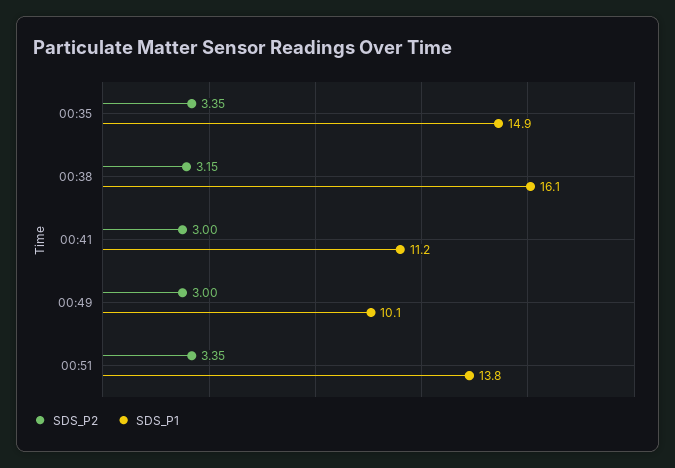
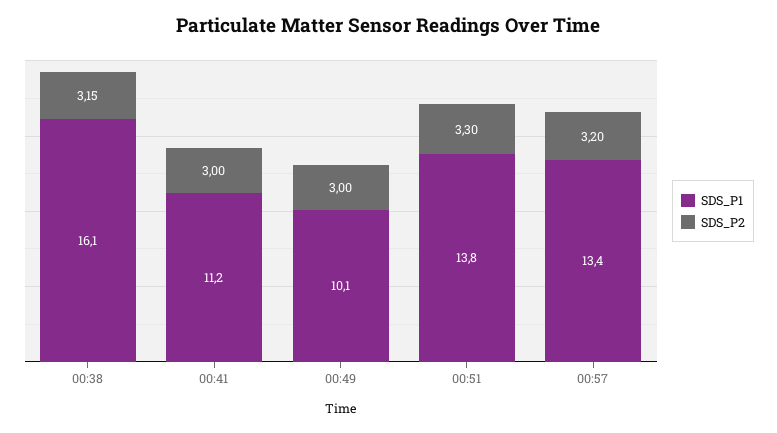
SDS_P2, 00:35: 3.35 -> none
SDS_P1, 00:35: 14.9 -> none
SDS_P2, 00:51: 3.35 -> 3.3
SDS_P1, 00:57: none -> 13.4
SDS_P2, 00:57: none -> 3.2

